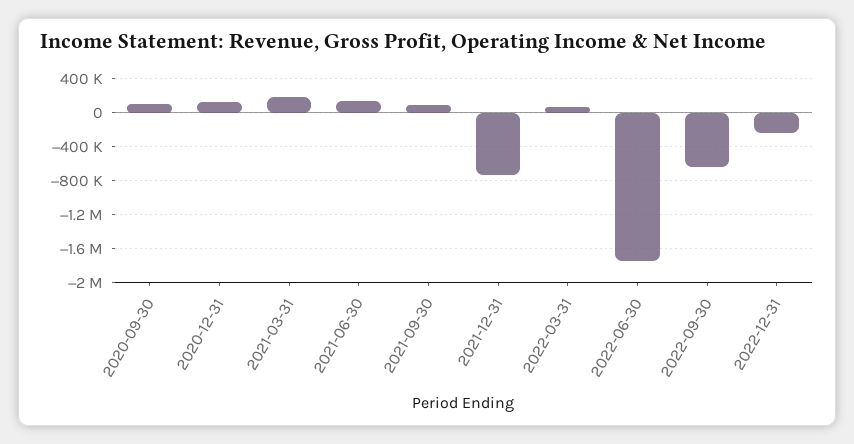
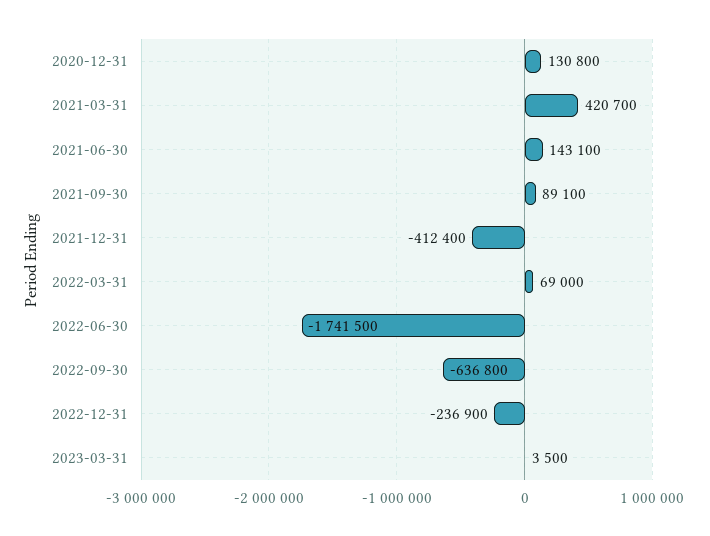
2020-09-30: 100000 -> none
2021-03-31: 200000 -> 420700
2021-12-31: -700000 -> -412400
2023-03-31: none -> 3500

